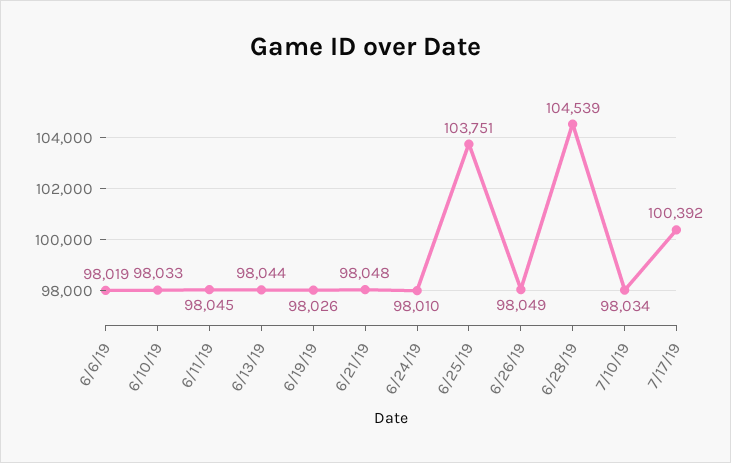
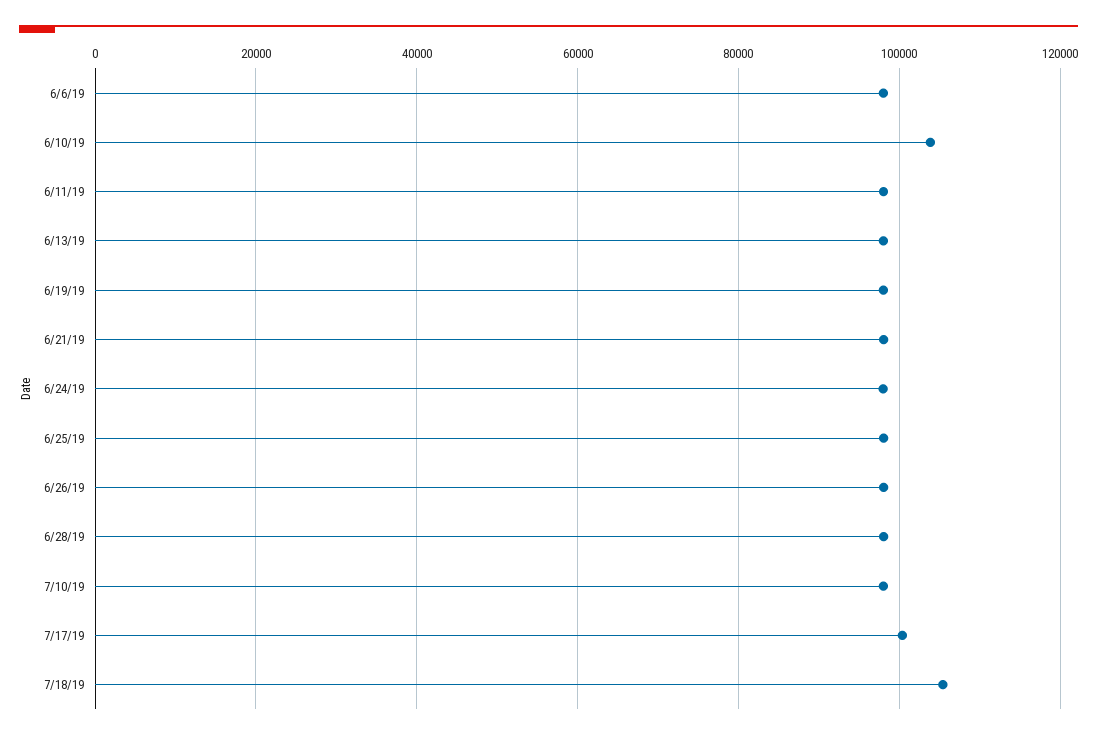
6/10/19: 98033 -> 104000
6/25/19: 103751 -> 98000
6/28/19: 104539 -> 98000
7/18/19: none -> 106000

